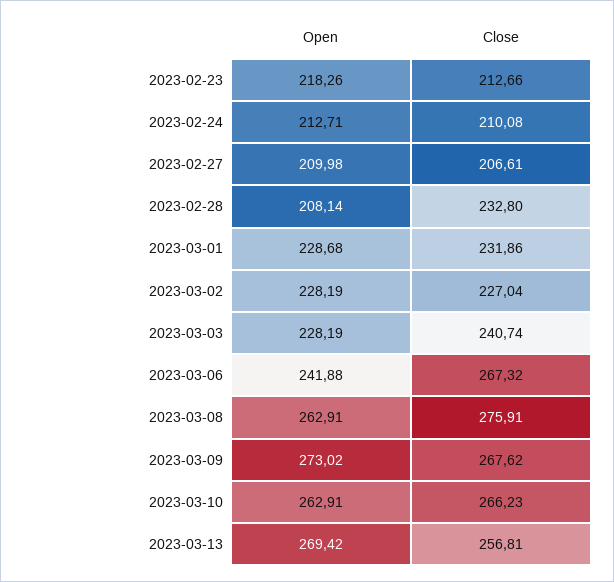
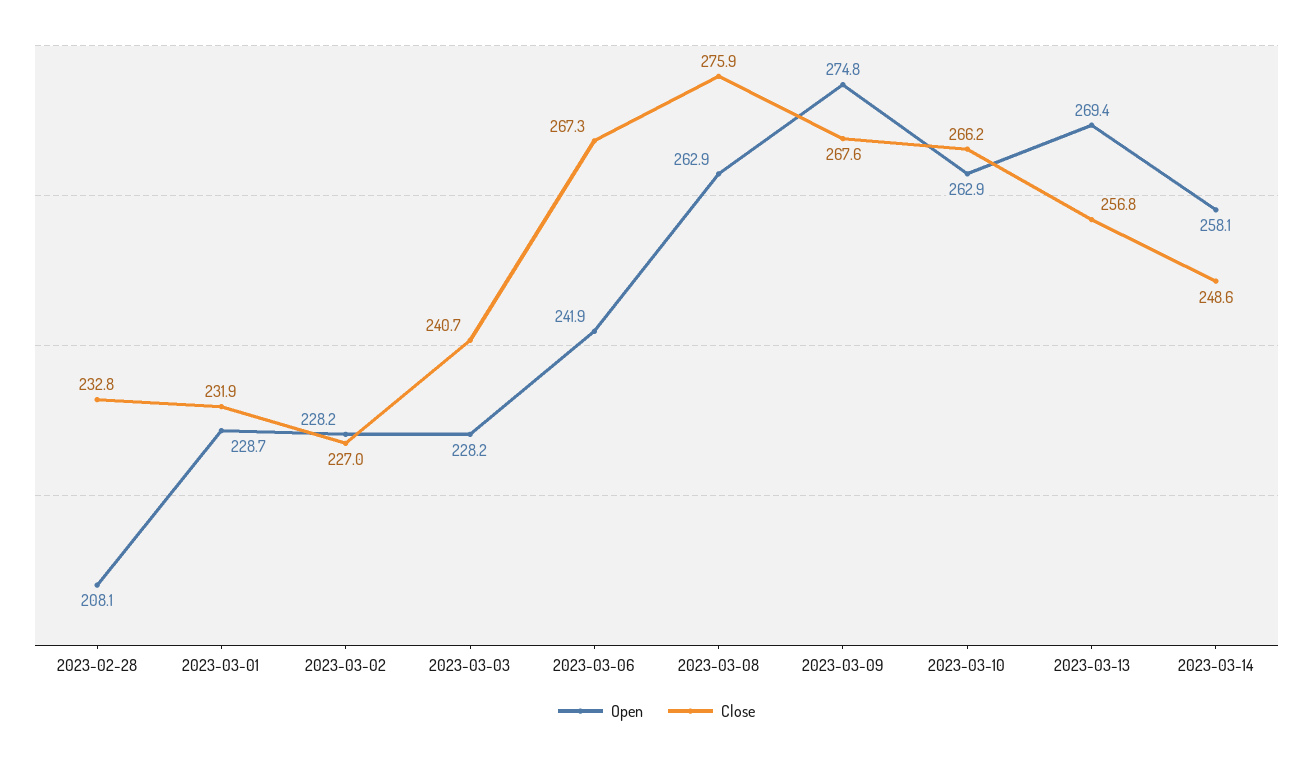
Open, 2023-02-23: 218.26 -> none
Close, 2023-02-23: 212.66 -> none
Open, 2023-02-24: 212.71 -> none
Close, 2023-02-24: 210.08 -> none
Open, 2023-02-27: 209.98 -> none
Close, 2023-02-27: 206.61 -> none
Open, 2023-03-09: 273.02 -> 274.8
Open, 2023-03-14: none -> 258.1
Close, 2023-03-14: none -> 248.6

